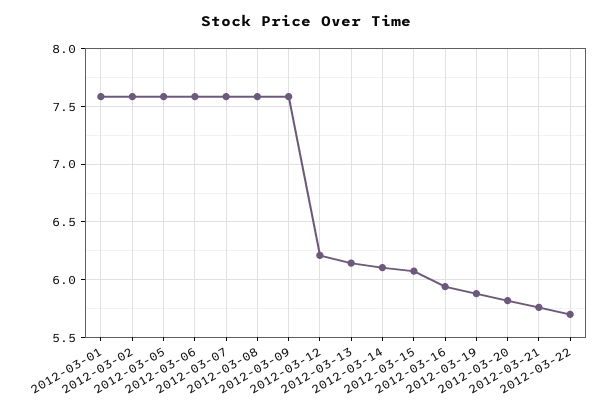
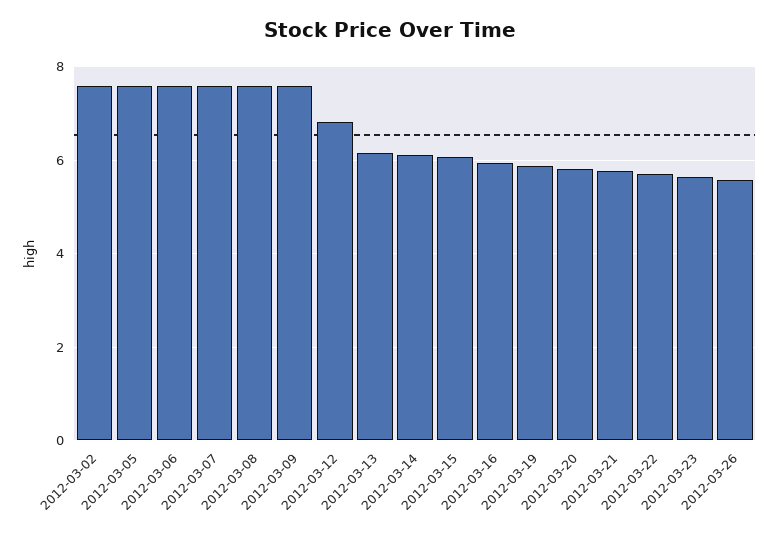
2012-03-01: 7.6 -> none
2012-03-12: 6.2 -> 6.8
2012-03-23: none -> 5.6
2012-03-26: none -> 5.6

